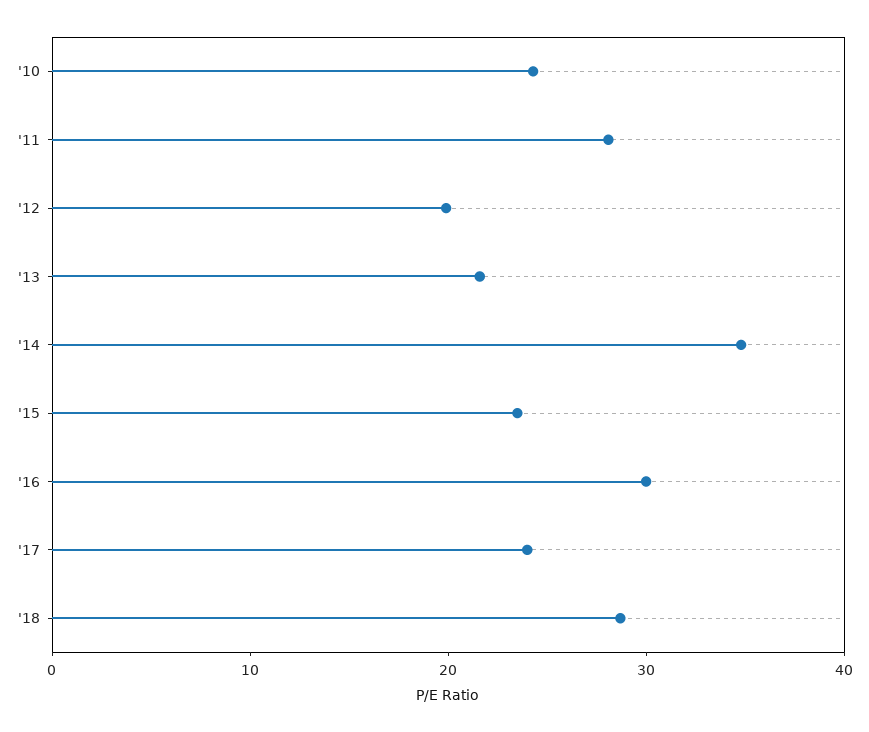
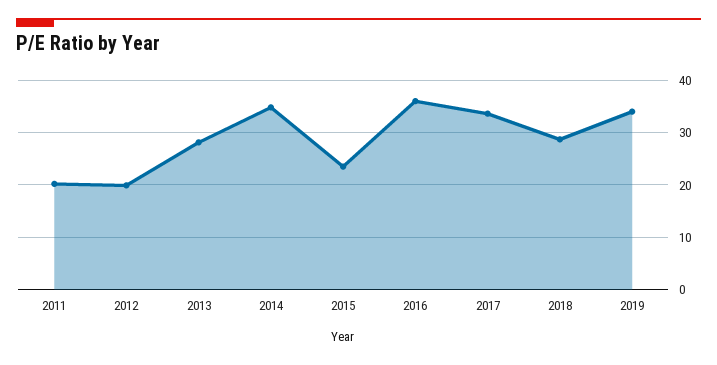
'10: 24 -> none
'11: 28 -> 20
'13: 22 -> 28
'16: 30 -> 36
'17: 24 -> 34
2019: none -> 34

